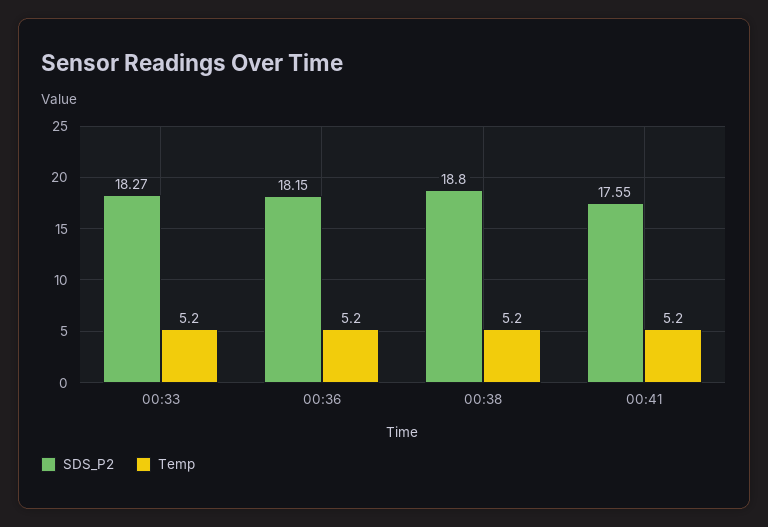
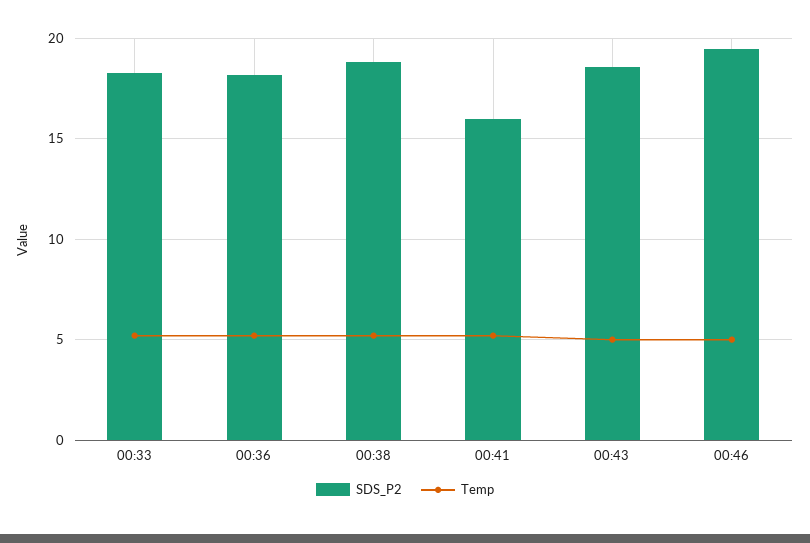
SDS_P2, 00:41: 17.55 -> 16
SDS_P2, 00:43: none -> 18.5
Temp, 00:43: none -> 5
SDS_P2, 00:46: none -> 19.5
Temp, 00:46: none -> 5

